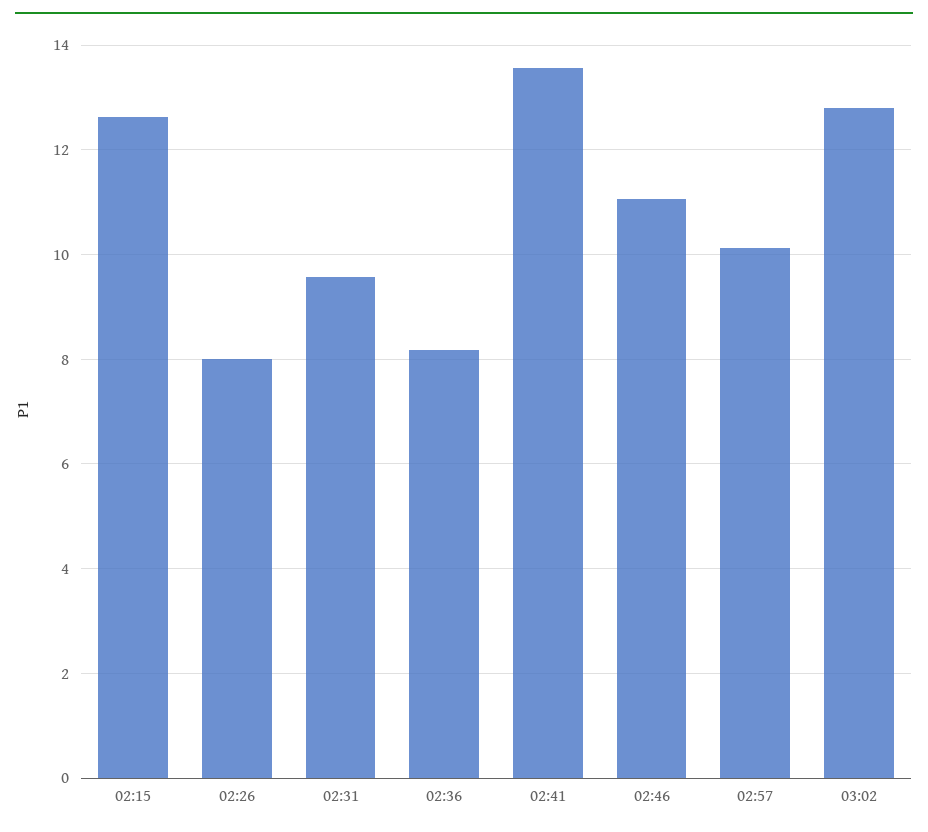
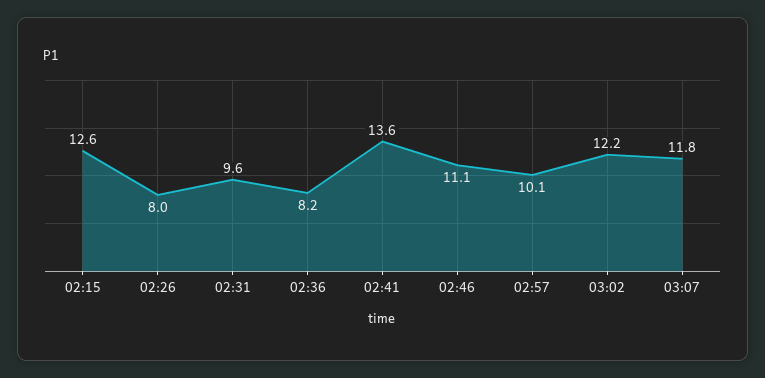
03:02: 12.8 -> 12.2
03:07: none -> 11.8

